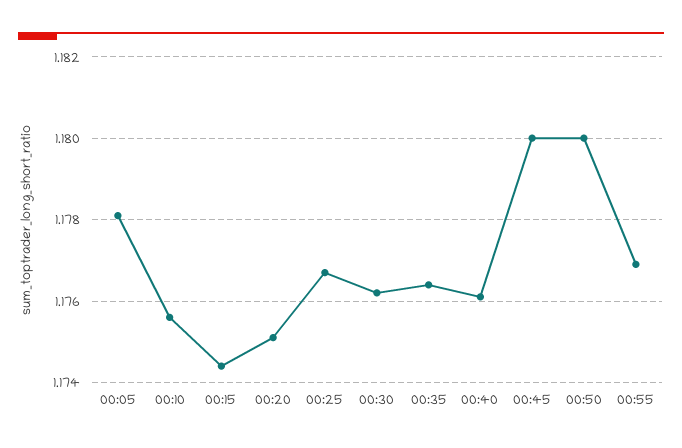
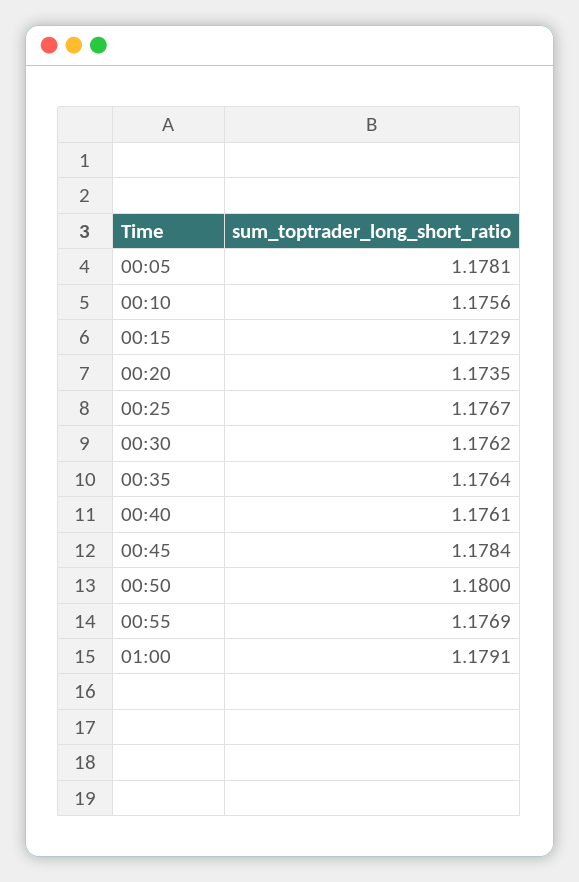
00:15: 1.1745 -> 1.1729
00:20: 1.175 -> 1.1735
00:45: 1.18 -> 1.1784
01:00: none -> 1.1791

